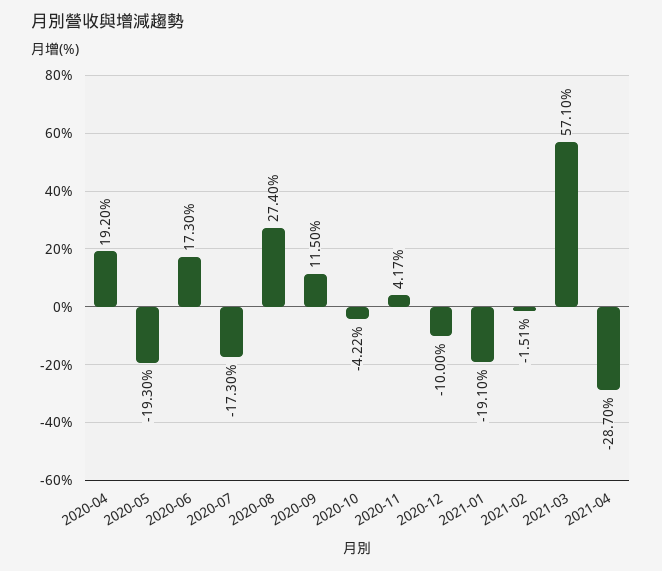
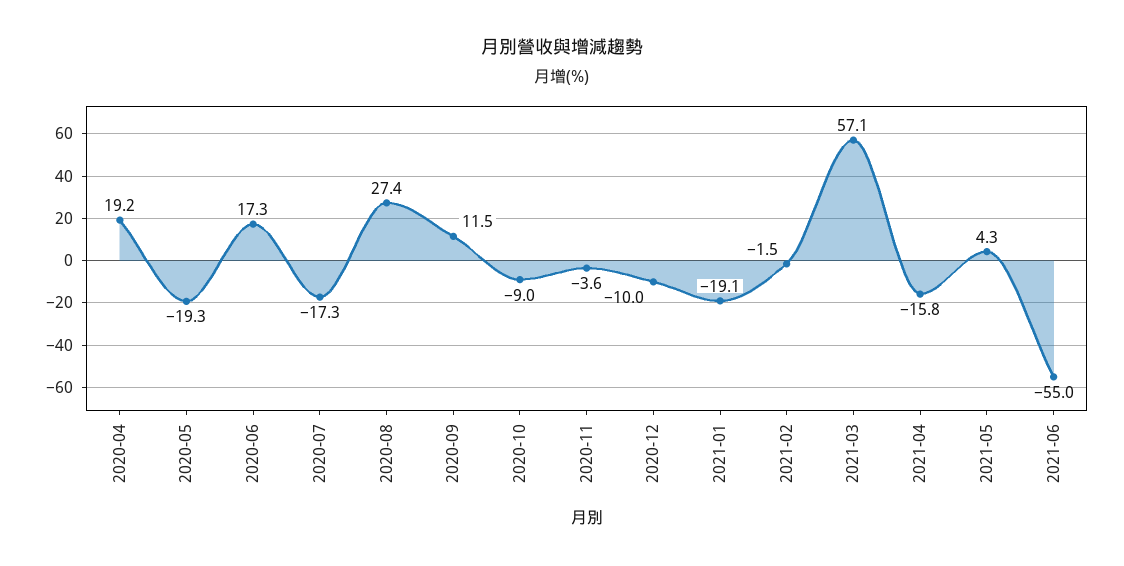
2020-10: -4.22 -> -9
2020-11: 4.17 -> -3.6
2021-04: -28.7 -> -15.8
2021-05: none -> 4.3
2021-06: none -> -55

